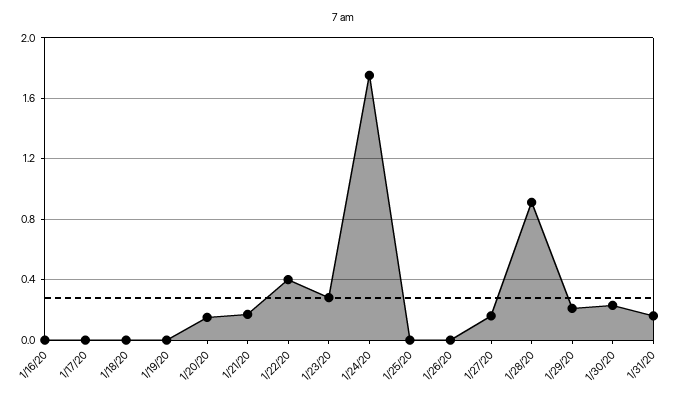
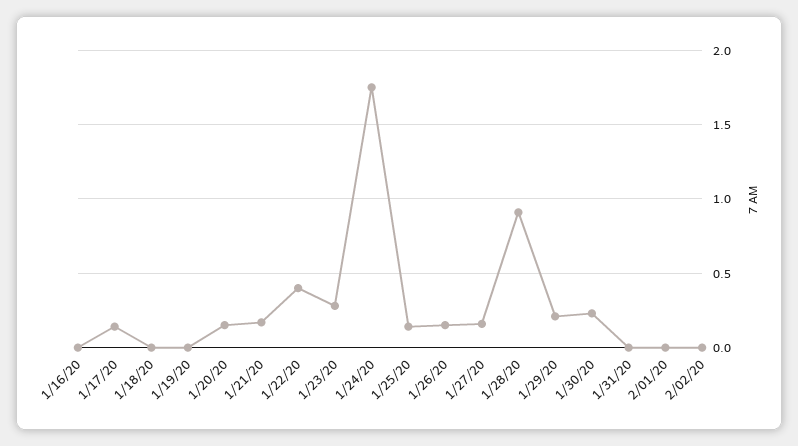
1/17/20: 0 -> 0.15
1/25/20: 0 -> 0.15
1/26/20: 0 -> 0.15
1/31/20: 0.15 -> 0
2/01/20: none -> 0
2/02/20: none -> 0

